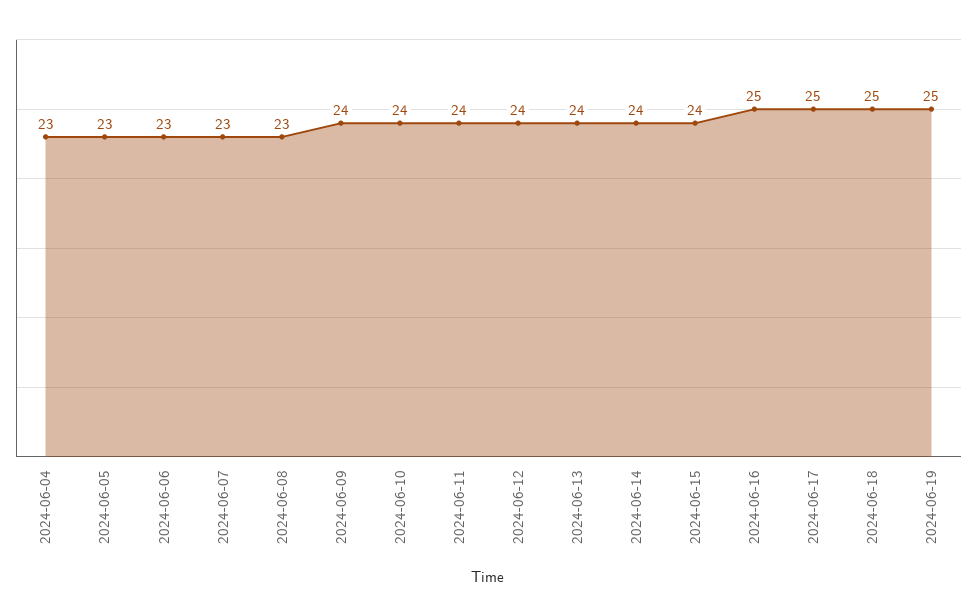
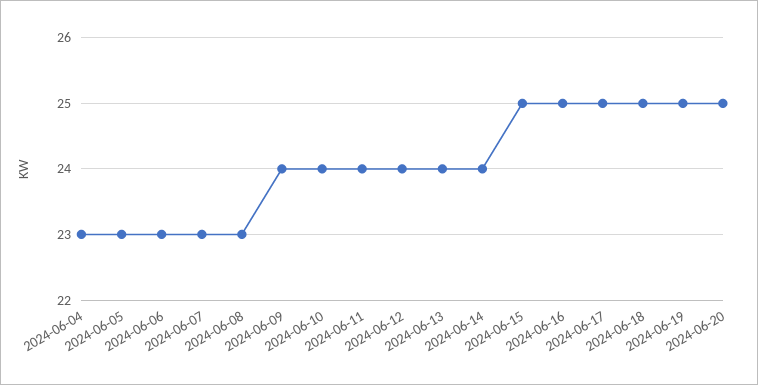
2024-06-15: 24 -> 25
2024-06-20: none -> 25

